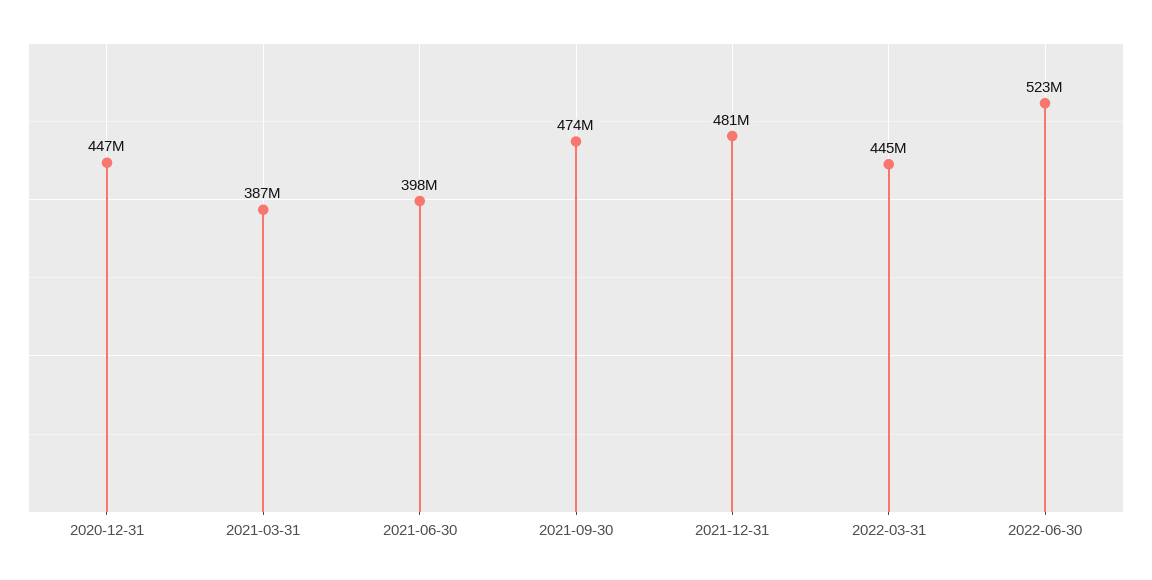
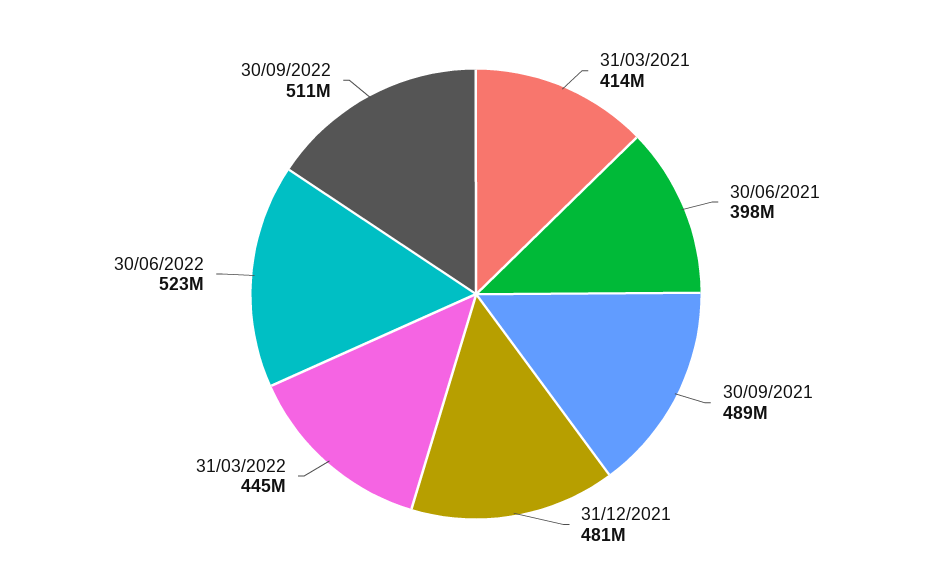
2020-12-31: 447000000 -> none
2021-03-31: 387000000 -> 414000000
2021-09-30: 474000000 -> 489000000
30/09/2022: none -> 511000000

